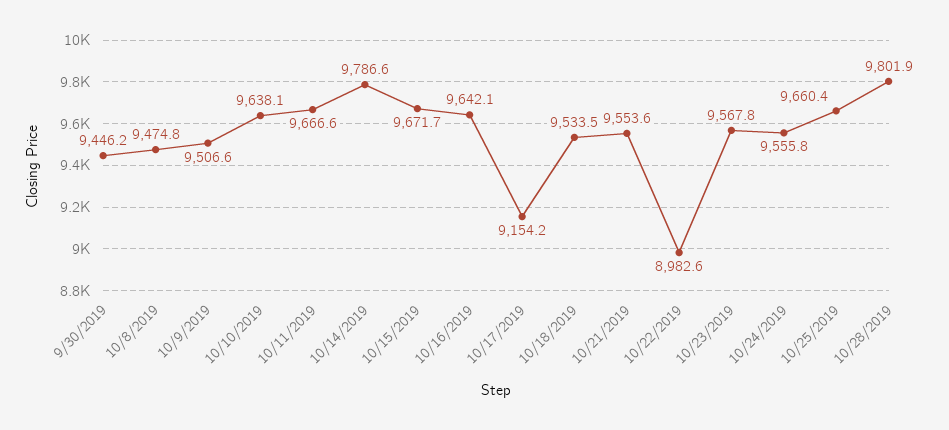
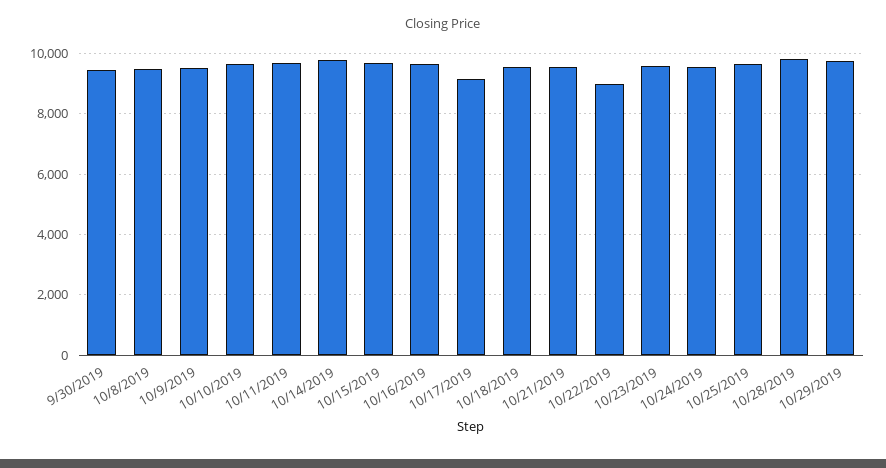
10/29/2019: none -> 9800

